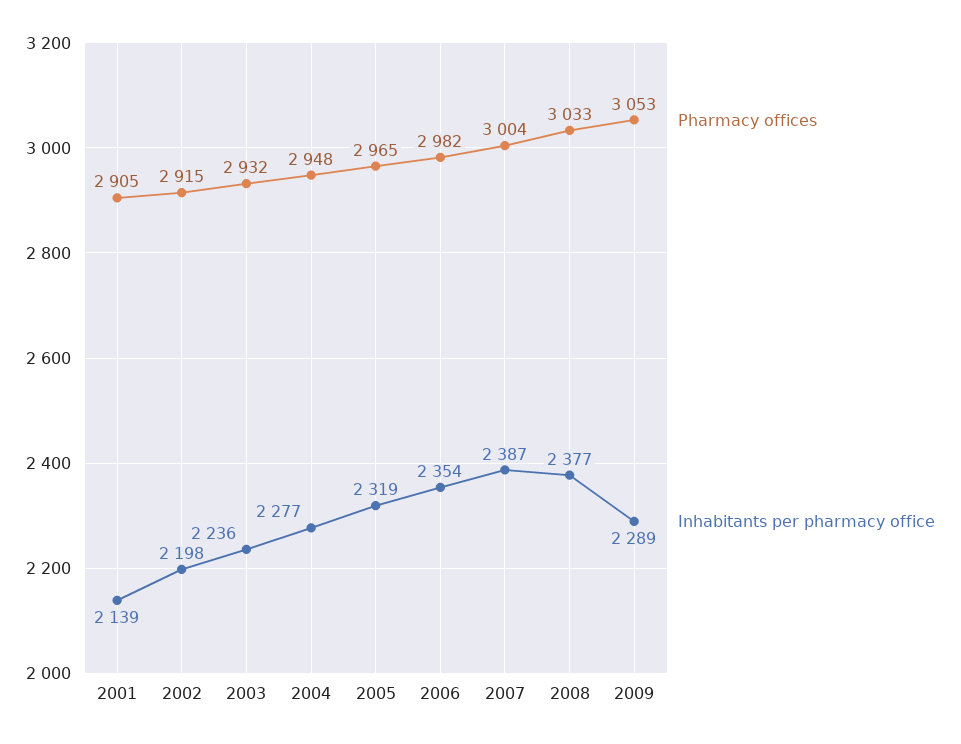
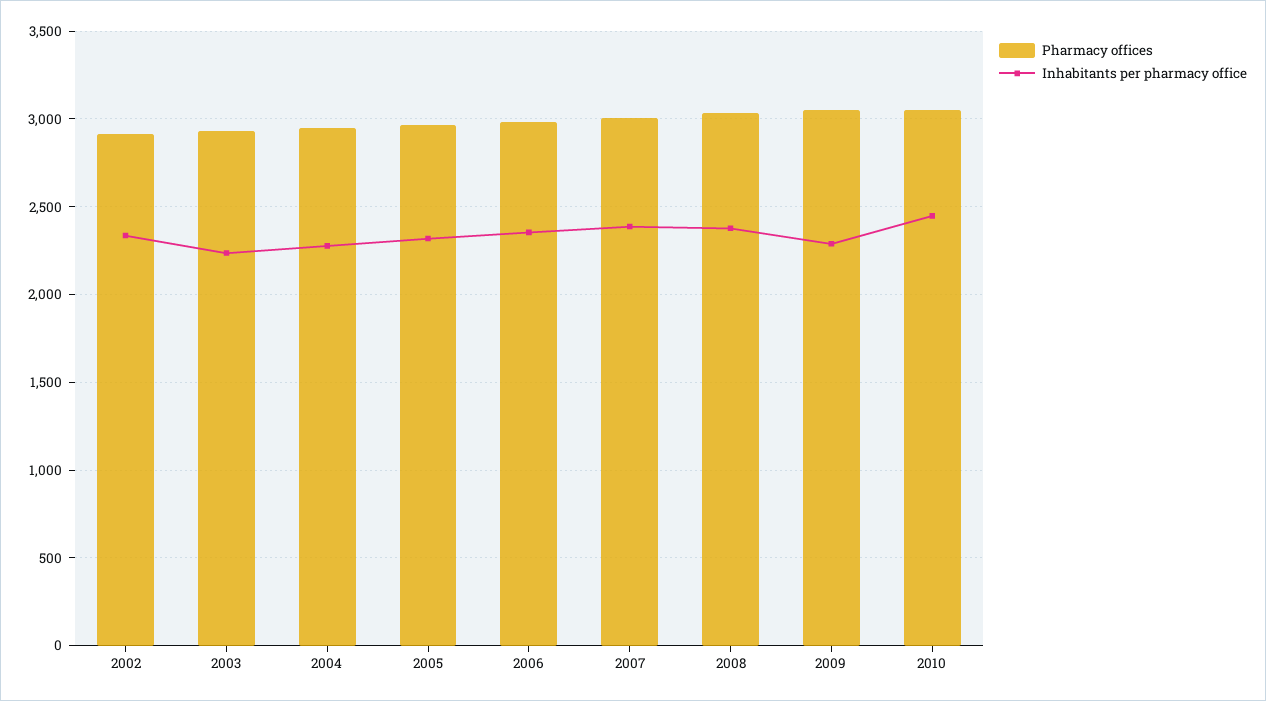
Pharmacy offices, 2001: 2905 -> none
Inhabitants per pharmacy office, 2001: 2139 -> none
Inhabitants per pharmacy office, 2002: 2198 -> 2350
Pharmacy offices, 2010: none -> 3050
Inhabitants per pharmacy office, 2010: none -> 2450

